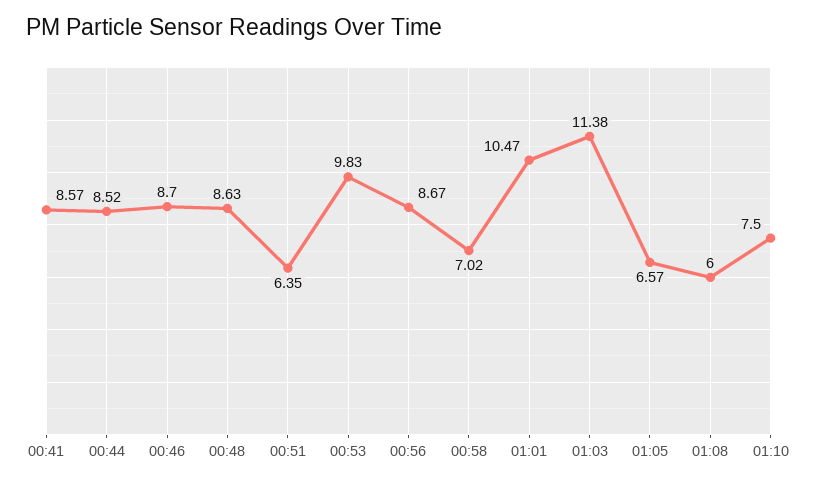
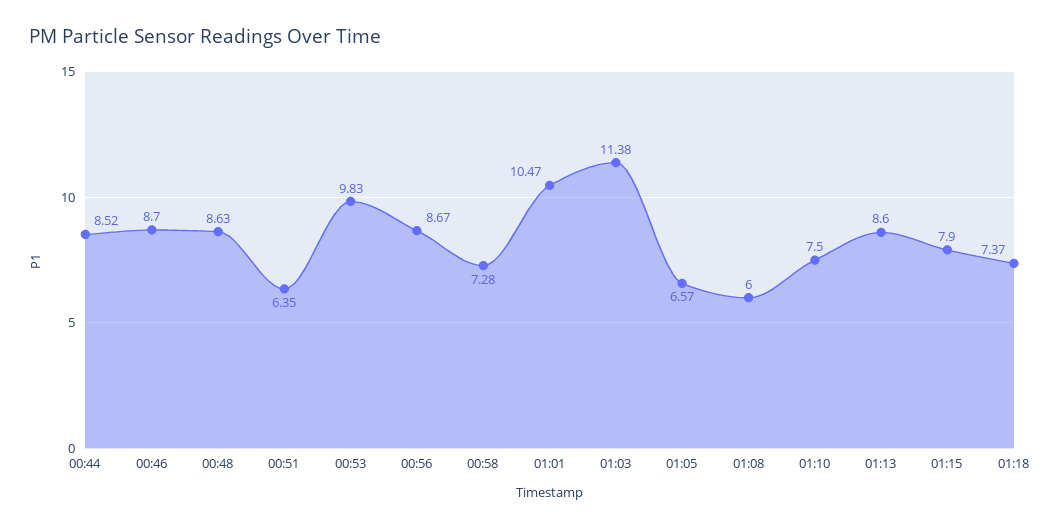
00:41: 8.57 -> none
00:58: 7.02 -> 7.28
01:13: none -> 8.6
01:15: none -> 7.9
01:18: none -> 7.37

